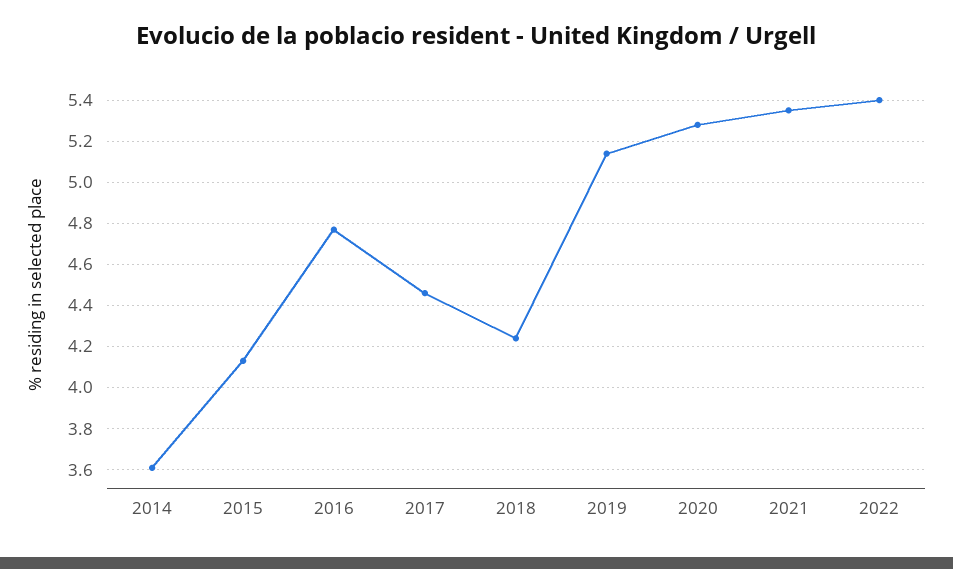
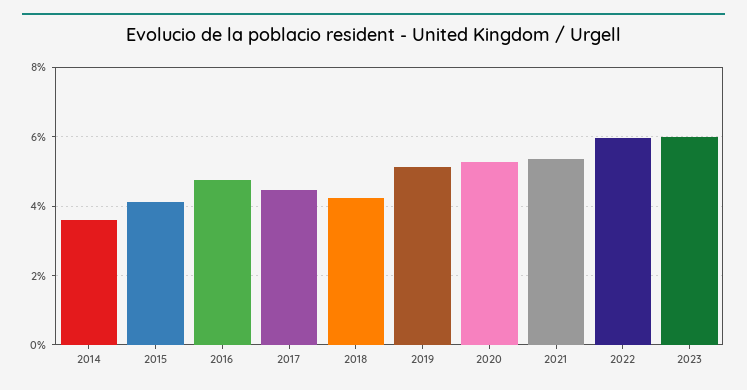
2022: 5.4 -> 6
2023: none -> 6

